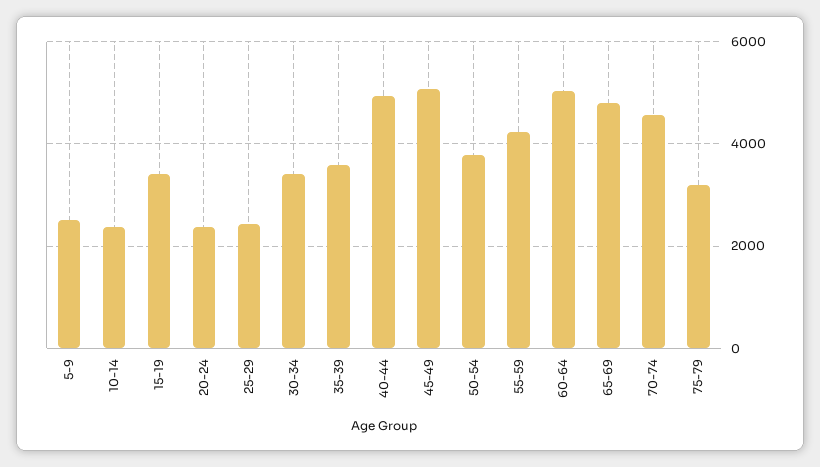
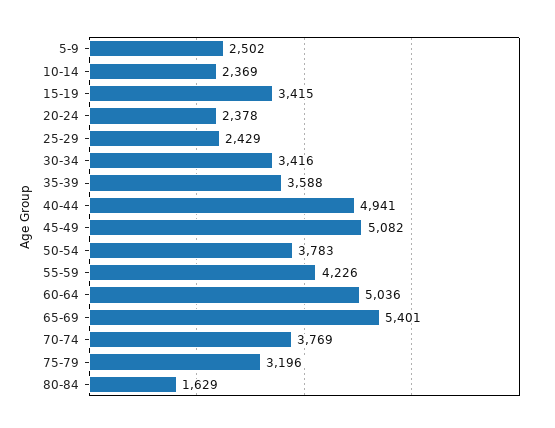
65-69: 4800 -> 5401
70-74: 4600 -> 3769
80-84: none -> 1629

